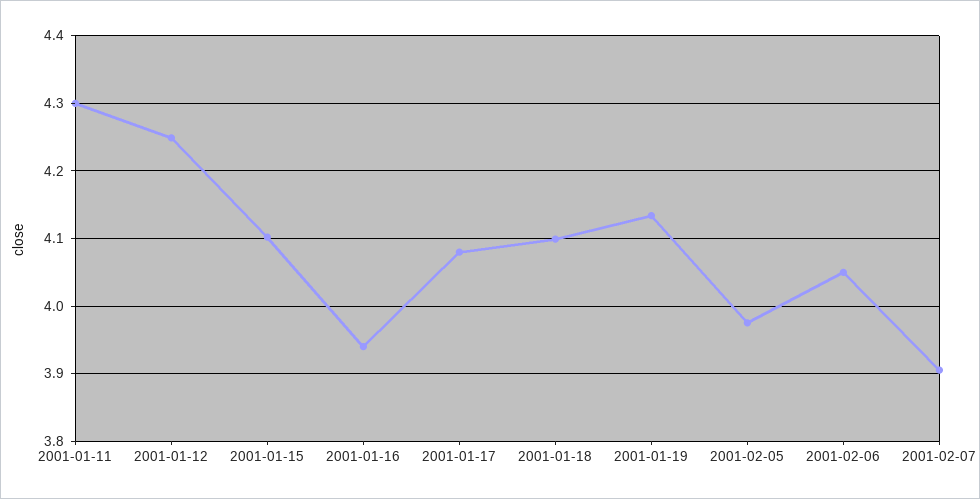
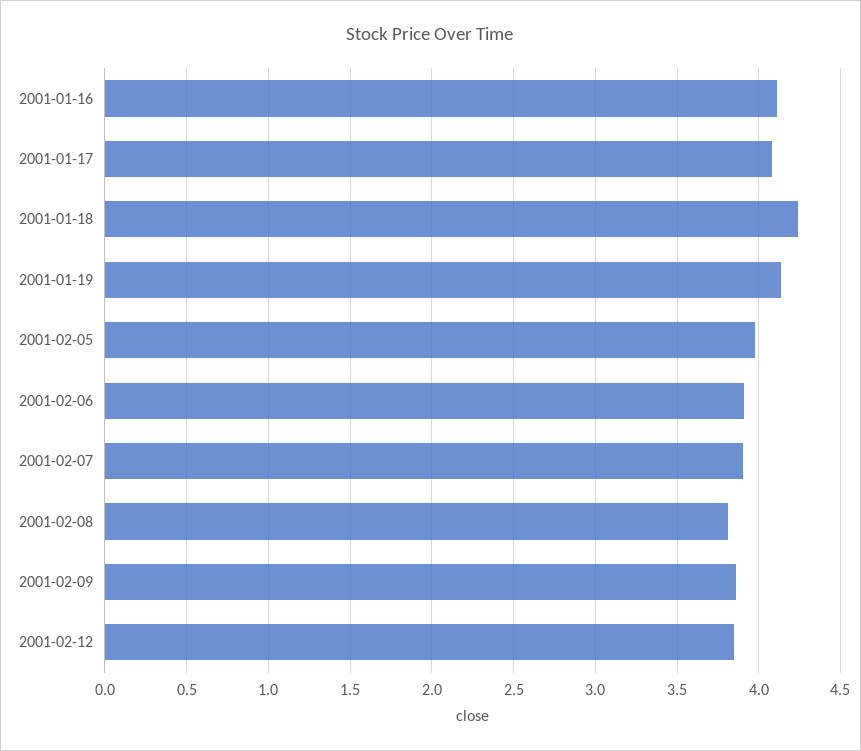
2001-01-11: 4.3 -> none
2001-01-12: 4.25 -> none
2001-01-15: 4.1 -> none
2001-01-16: 3.94 -> 4.1
2001-01-18: 4.1 -> 4.25
2001-02-06: 4.05 -> 3.9
2001-02-08: none -> 3.8
2001-02-09: none -> 3.85
2001-02-12: none -> 3.85

